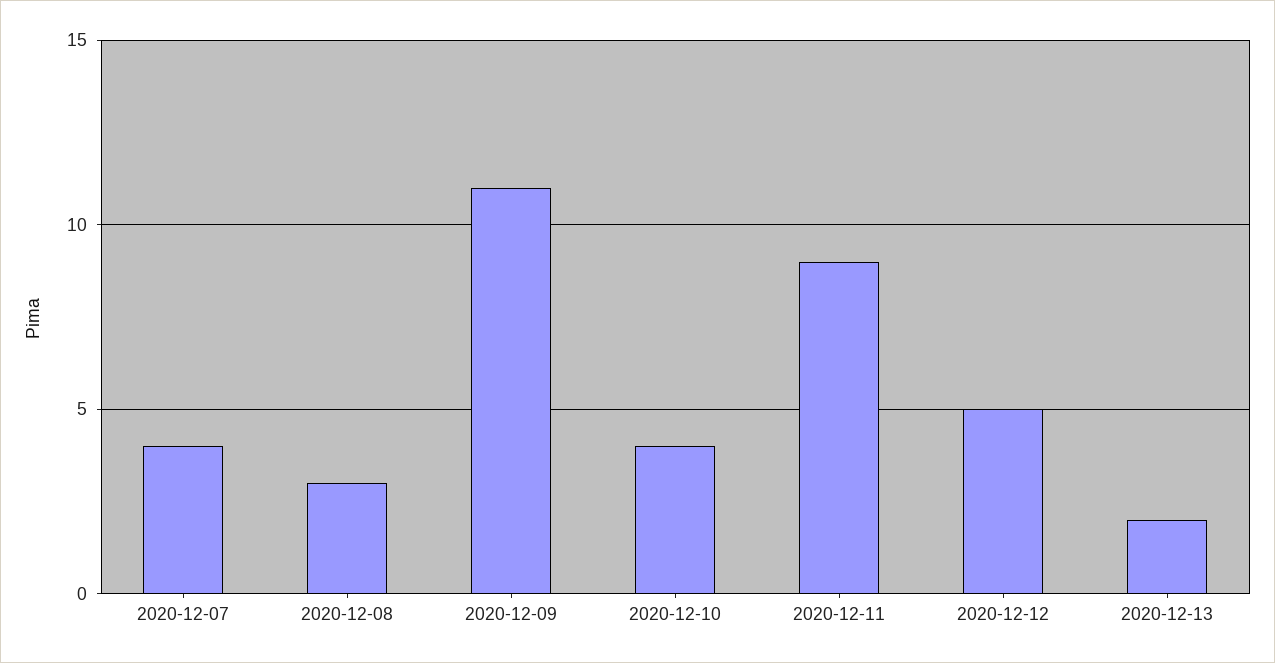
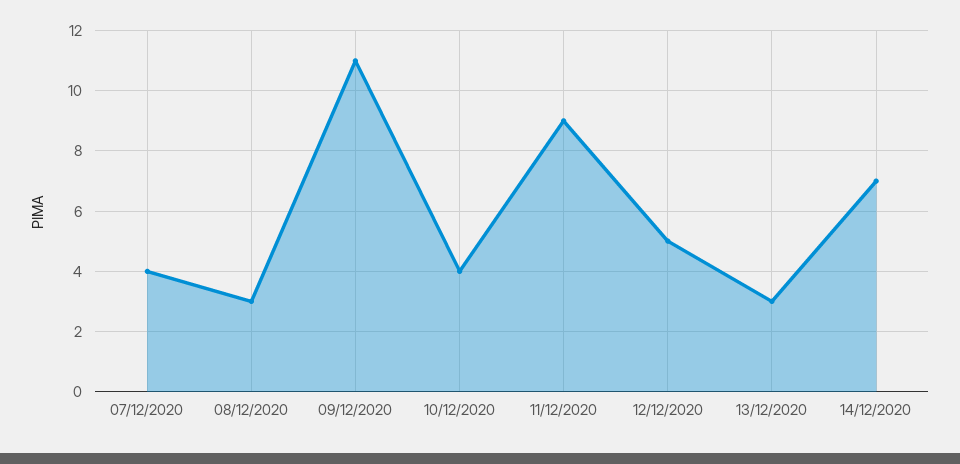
2020-12-13: 2 -> 3
14/12/2020: none -> 7

